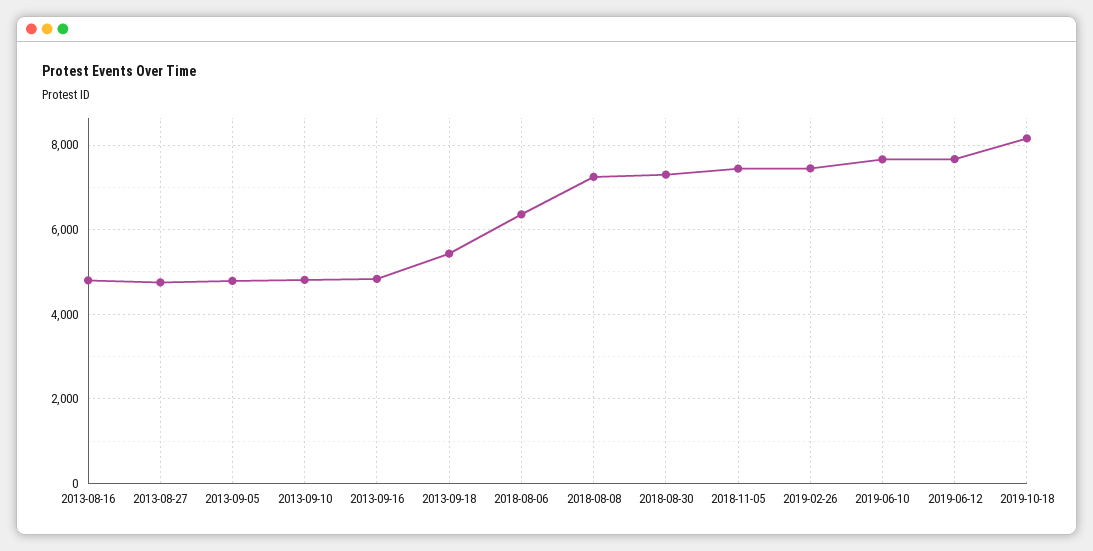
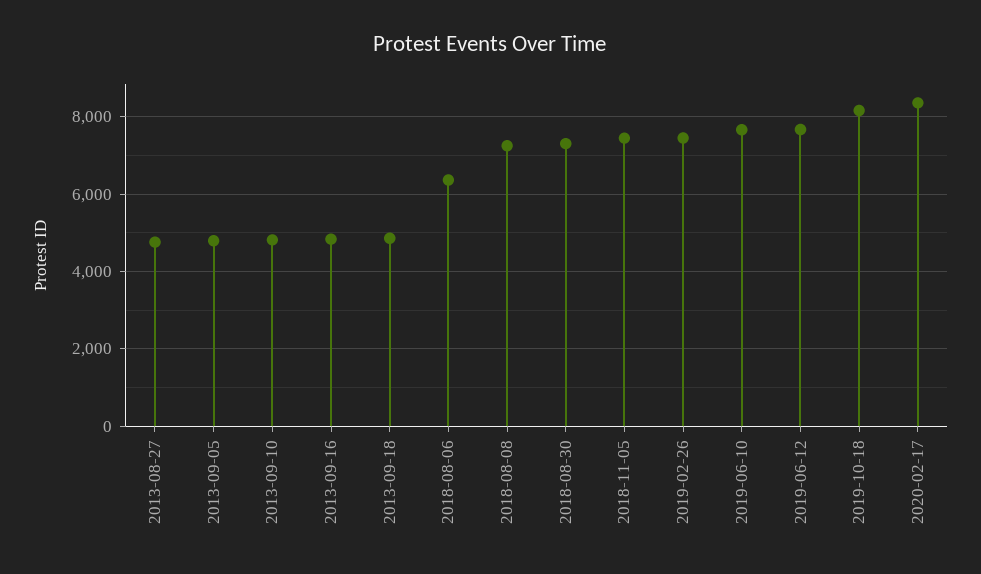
2013-08-16: 4800 -> none
2013-09-18: 5400 -> 4800
2020-02-17: none -> 8400

